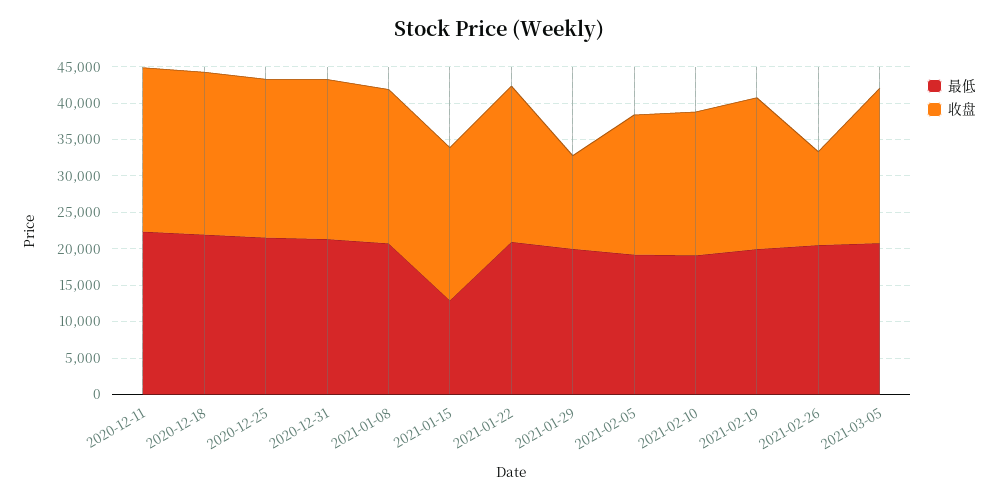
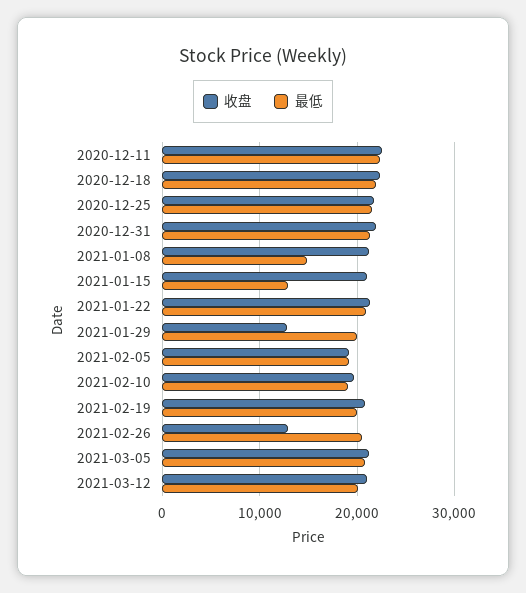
最低, 2021-01-08: 20000 -> 15000
收盘, 2021-03-12: none -> 21000
最低, 2021-03-12: none -> 20000

